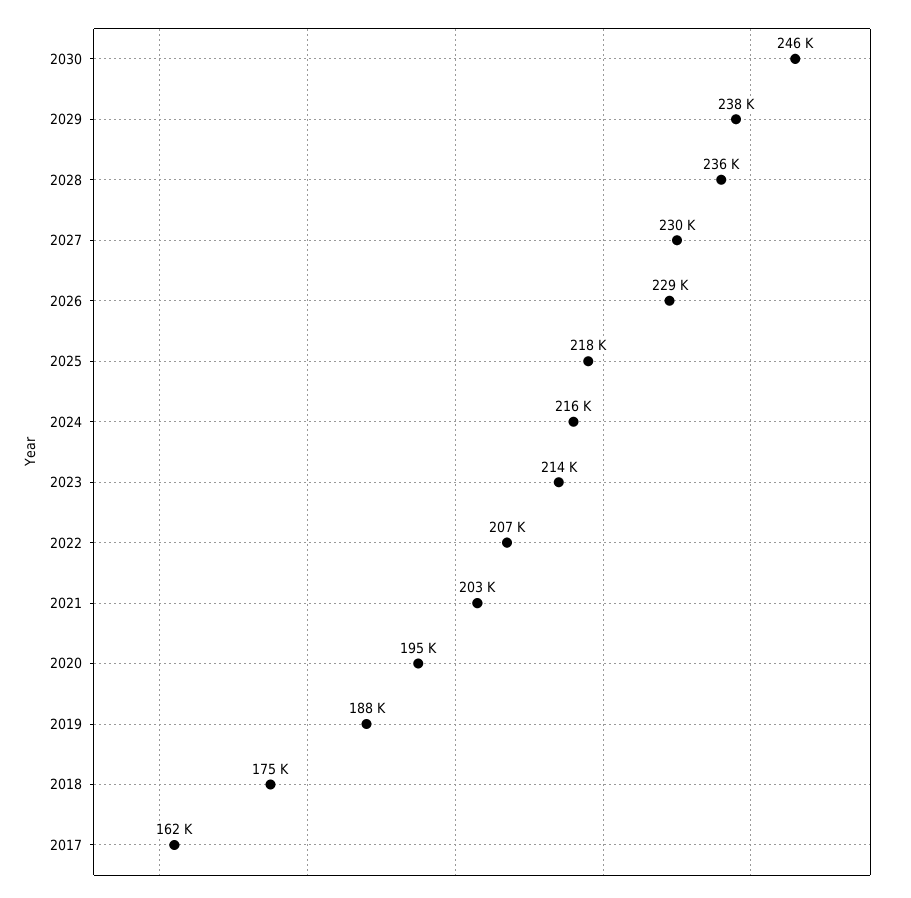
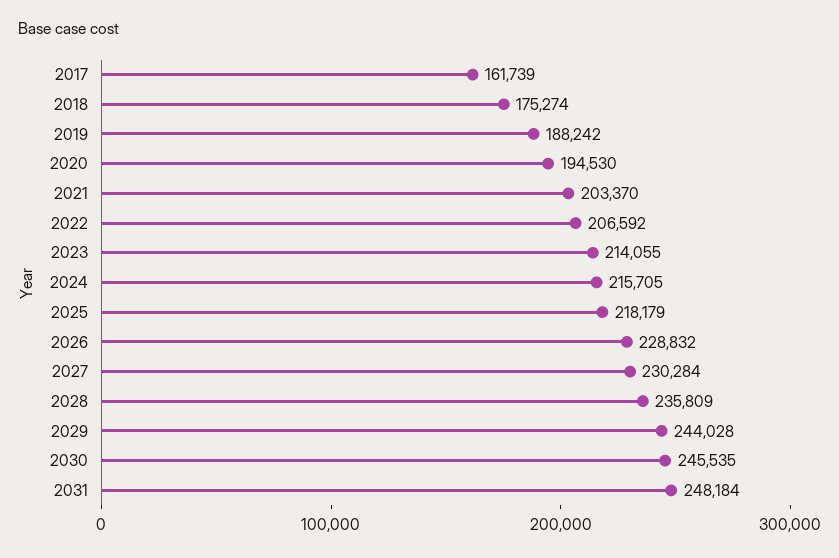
2029: 238000 -> 244028
2031: none -> 248184

